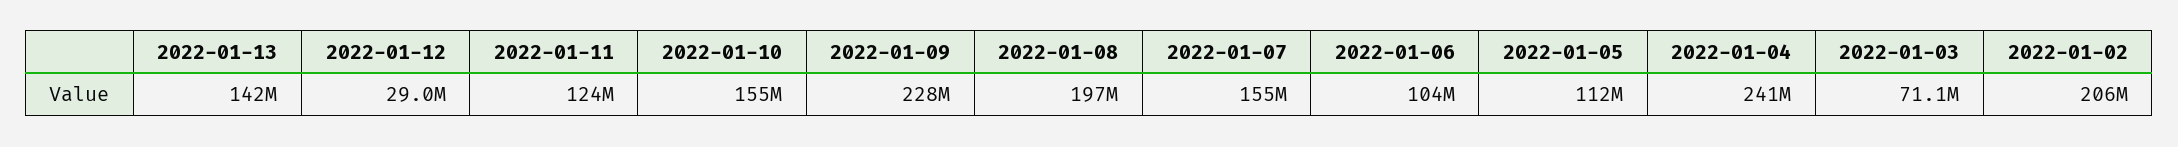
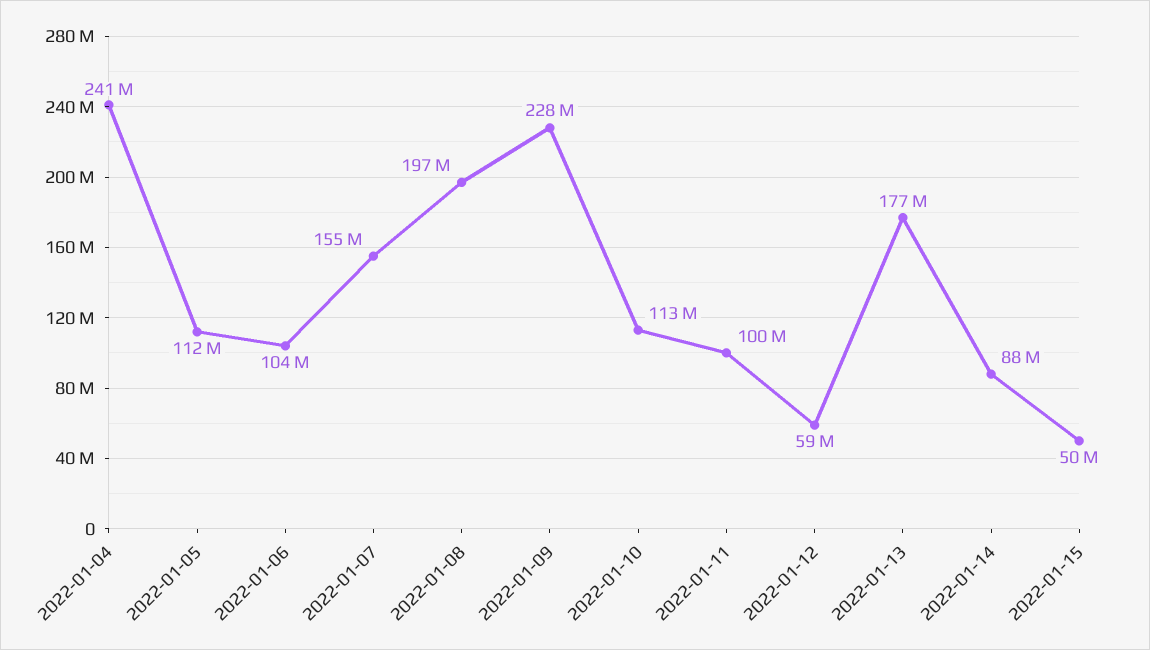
2022-01-13: 142000000 -> 177000000
2022-01-12: 29000000 -> 59000000
2022-01-11: 124000000 -> 100000000
2022-01-10: 155000000 -> 113000000
2022-01-03: 71100000 -> none
2022-01-02: 206000000 -> none
2022-01-14: none -> 88000000
2022-01-15: none -> 50000000

